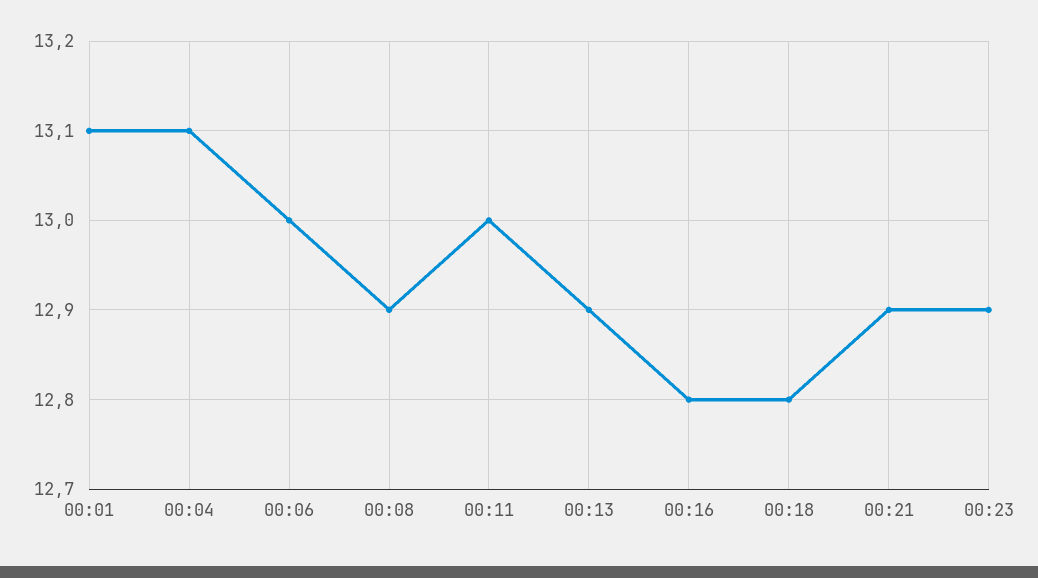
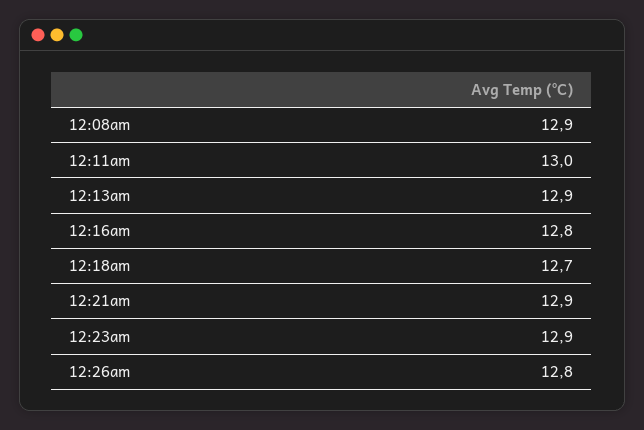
00:01: 13.1 -> none
00:04: 13.1 -> none
00:06: 13 -> none
00:18: 12.8 -> 12.7
12:26am: none -> 12.8

